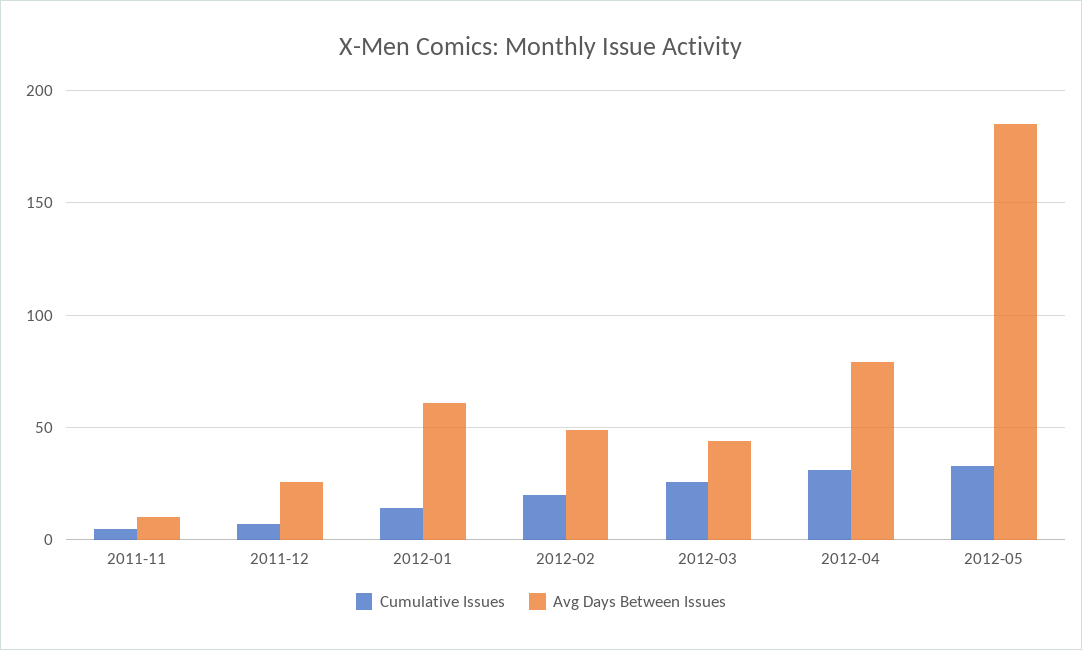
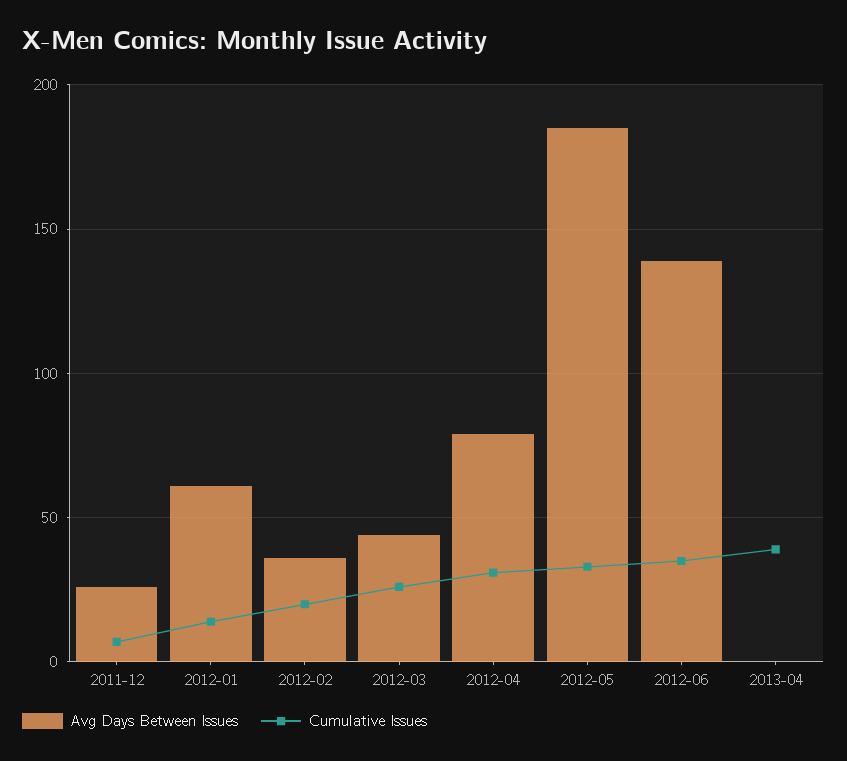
Cumulative Issues, 2011-11: 5 -> none
Avg Days Between Issues, 2011-11: 10 -> none
Avg Days Between Issues, 2012-02: 50 -> 35
Avg Days Between Issues, 2012-06: none -> 140
Cumulative Issues, 2012-06: none -> 35
Avg Days Between Issues, 2013-04: none -> 0
Cumulative Issues, 2013-04: none -> 40

